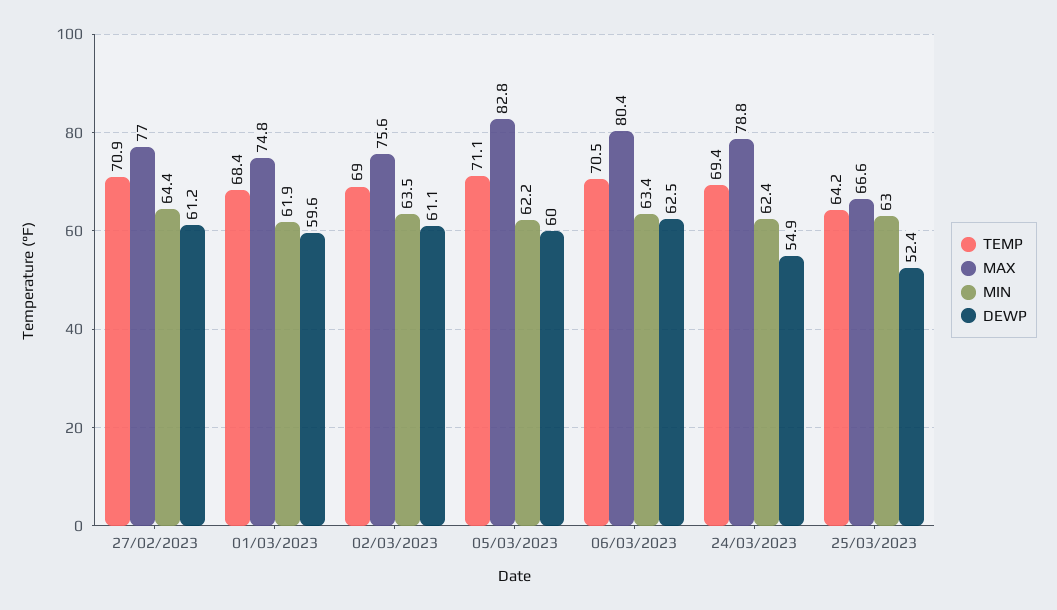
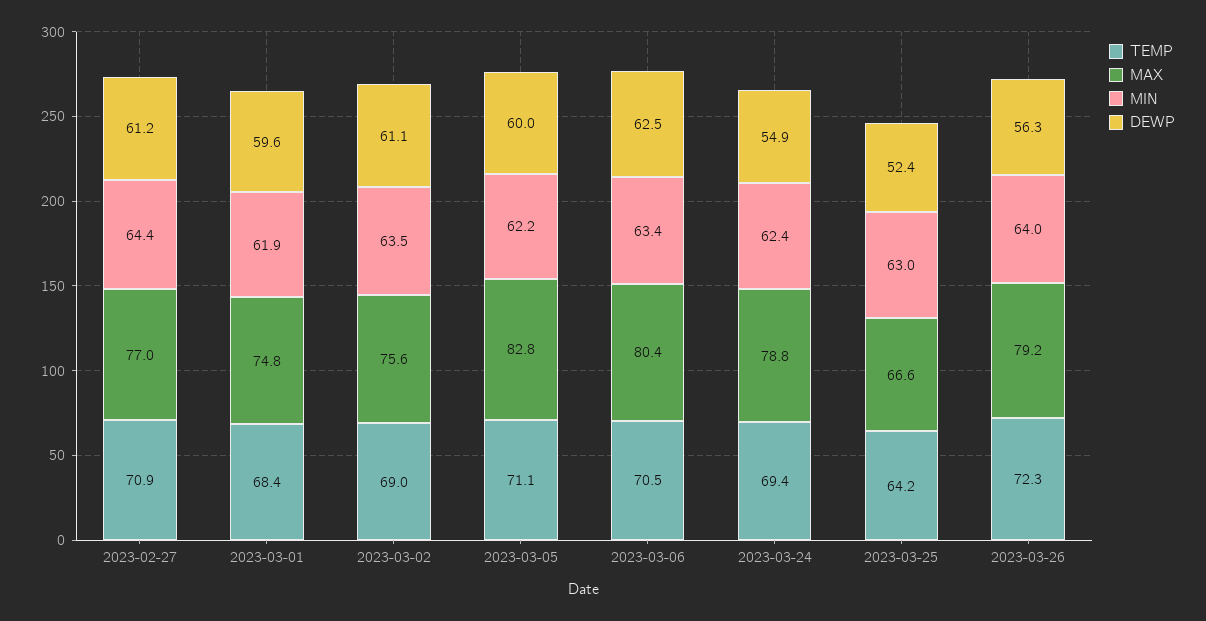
TEMP, 2023-03-26: none -> 72.3
MAX, 2023-03-26: none -> 79.2
MIN, 2023-03-26: none -> 64
DEWP, 2023-03-26: none -> 56.3

